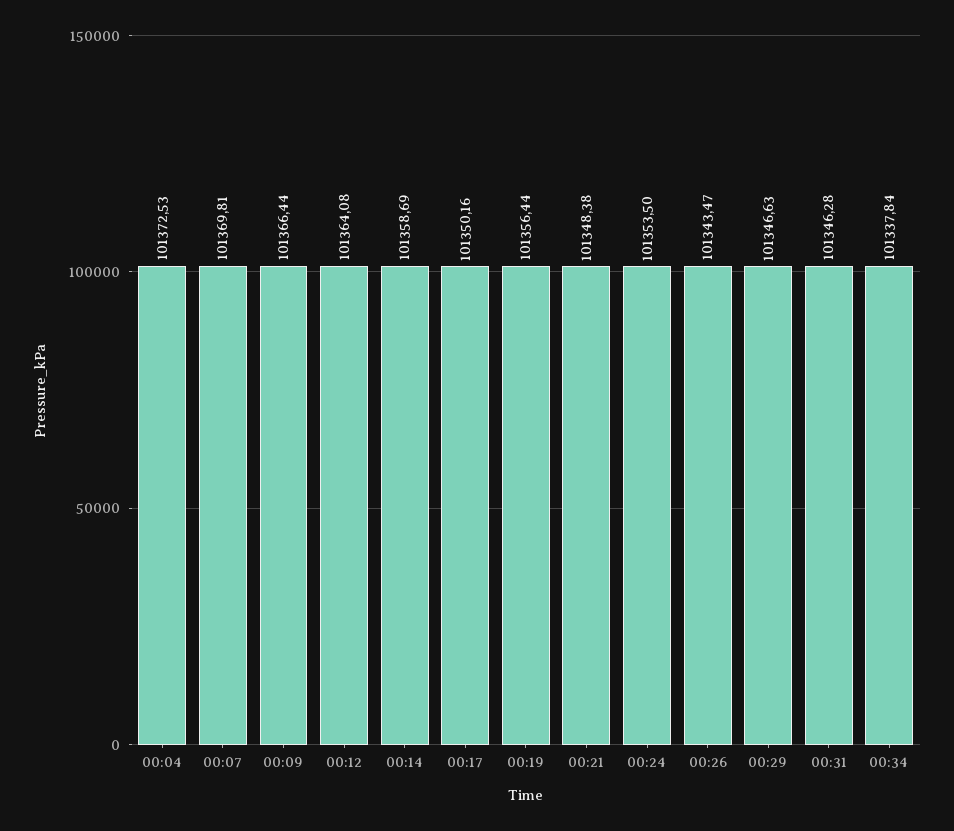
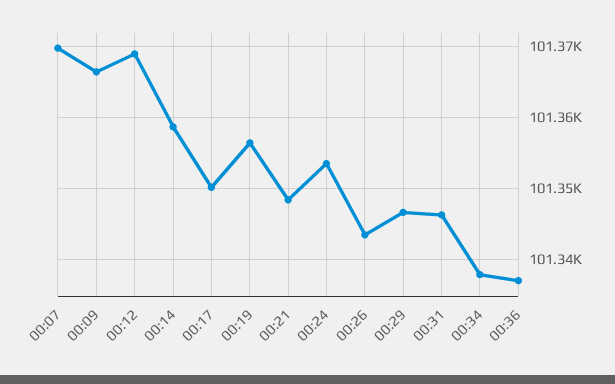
00:04: 101372.53 -> none
00:12: 101364.08 -> 101369
00:36: none -> 101337

